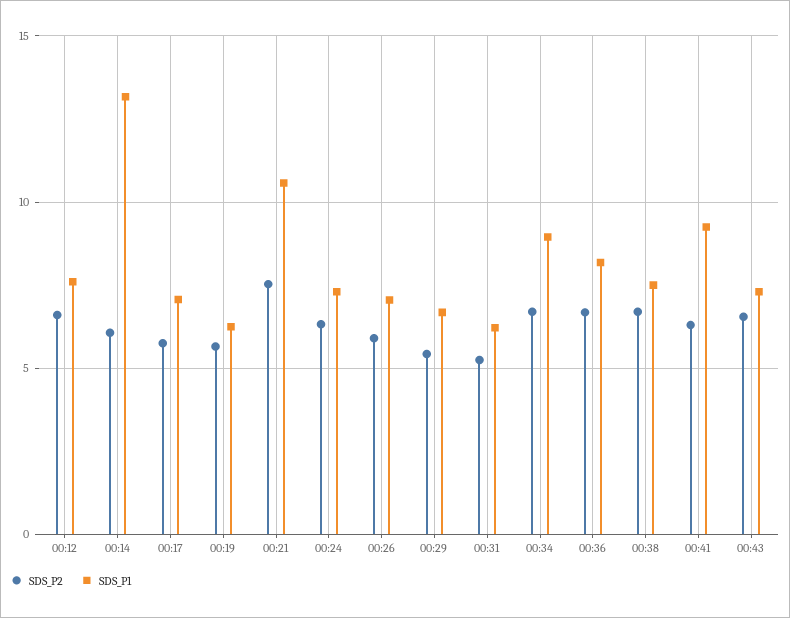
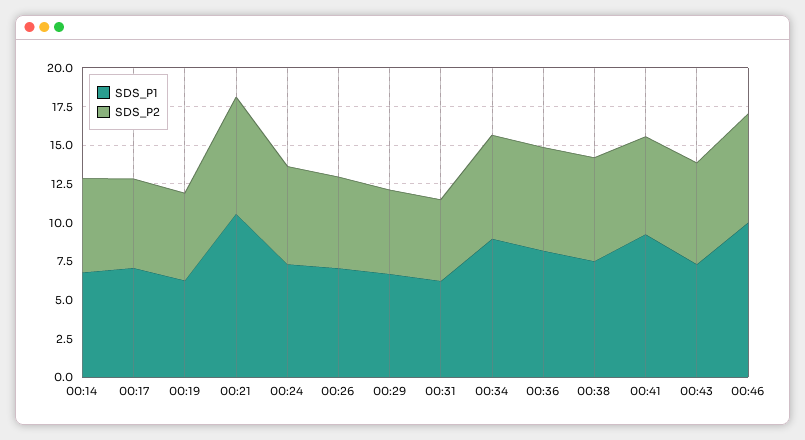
SDS_P2, 00:12: 6.5 -> none
SDS_P1, 00:12: 7.5 -> none
SDS_P1, 00:14: 13 -> 7.5
SDS_P1, 00:46: none -> 10
SDS_P2, 00:46: none -> 7.5

